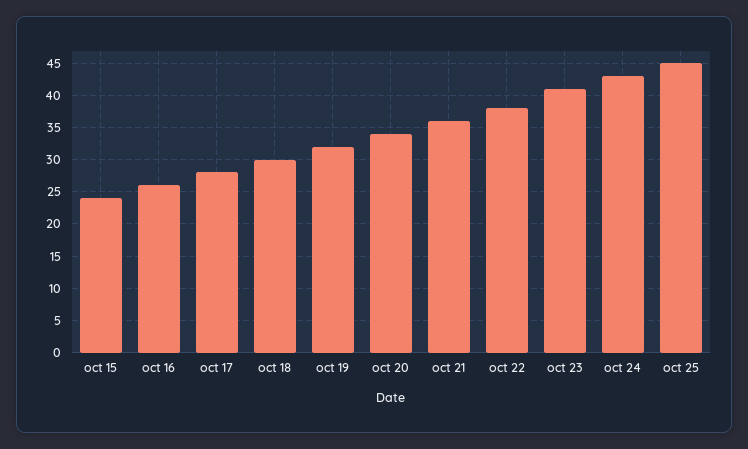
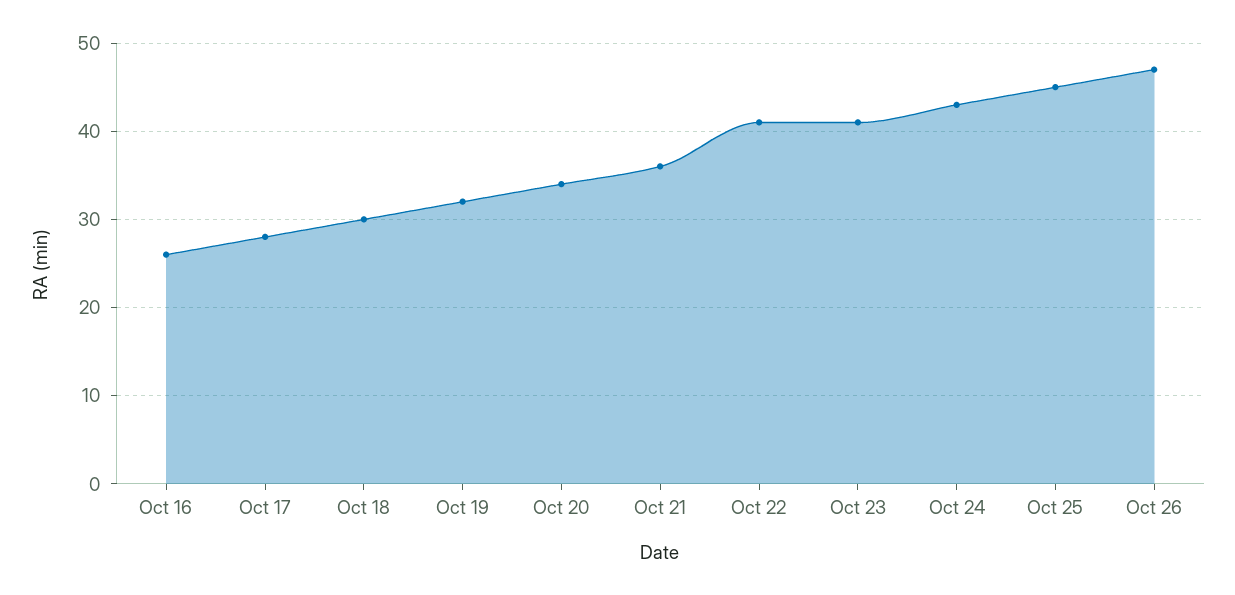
oct 15: 24 -> none
oct 22: 38 -> 41
Oct 26: none -> 47

